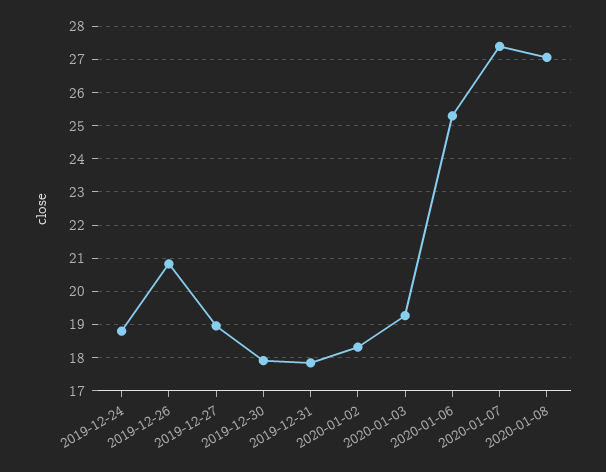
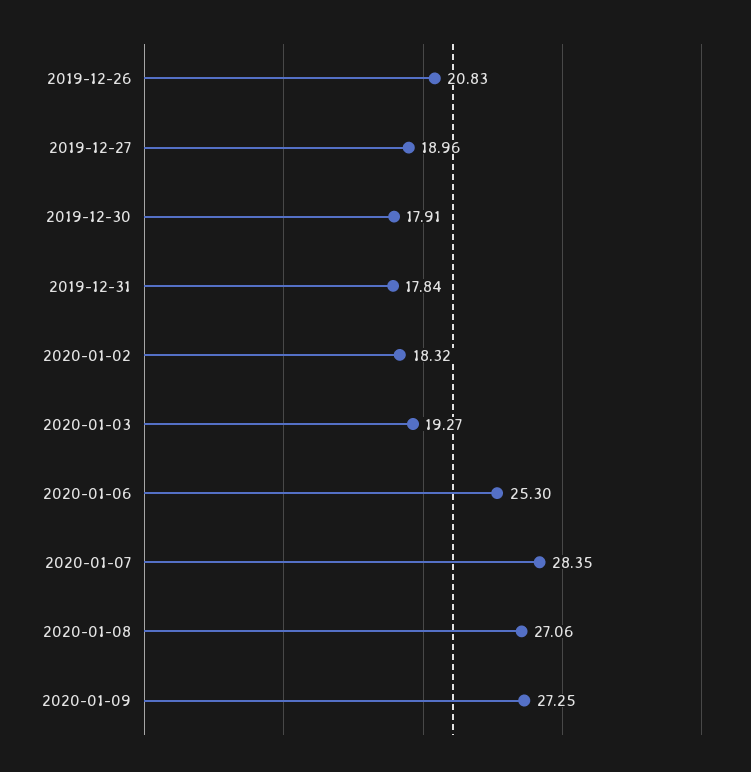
2019-12-24: 18.8 -> none
2020-01-07: 27.4 -> 28.35
2020-01-09: none -> 27.25

